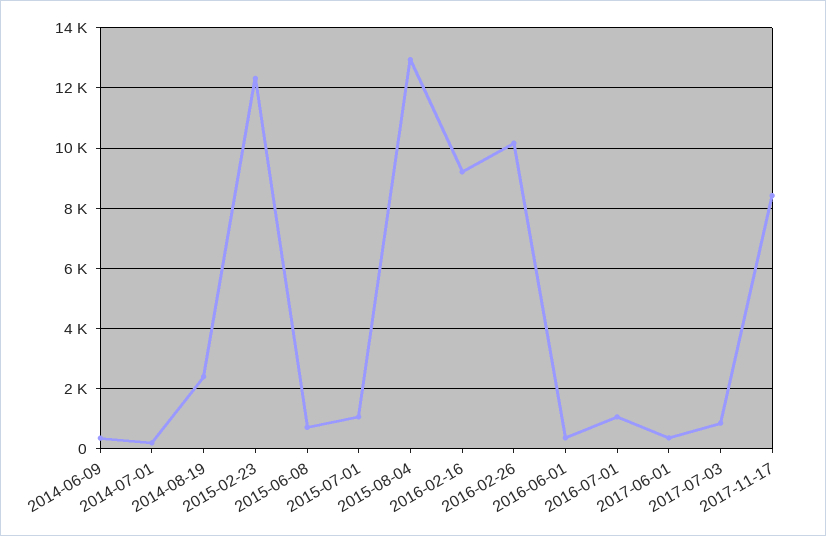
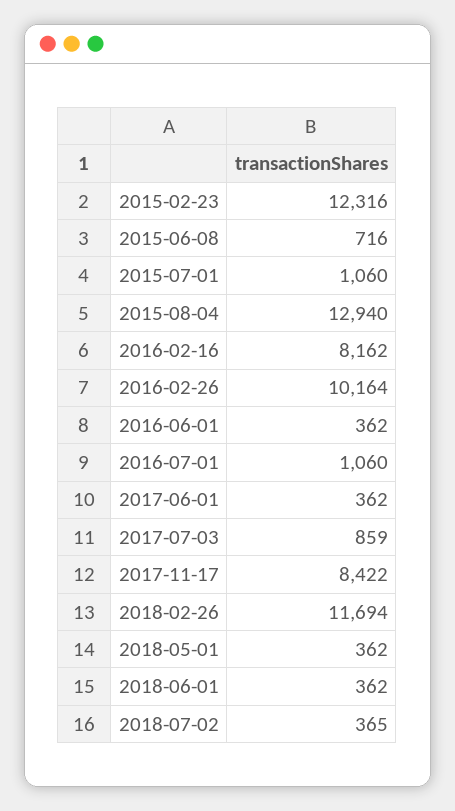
2014-06-09: 400 -> none
2014-07-01: 200 -> none
2014-08-19: 2400 -> none
2016-02-16: 9200 -> 8162
2018-02-26: none -> 11694
2018-05-01: none -> 362
2018-06-01: none -> 362
2018-07-02: none -> 365

